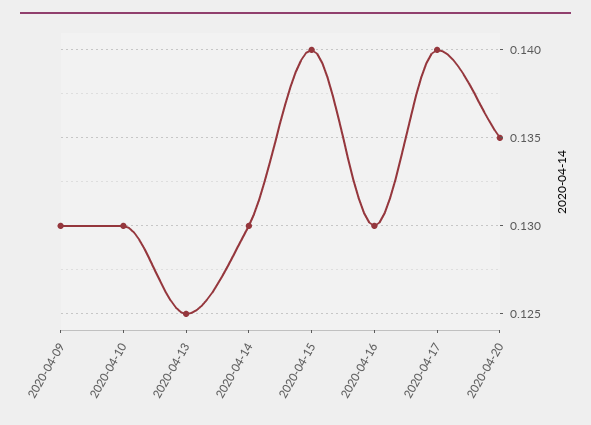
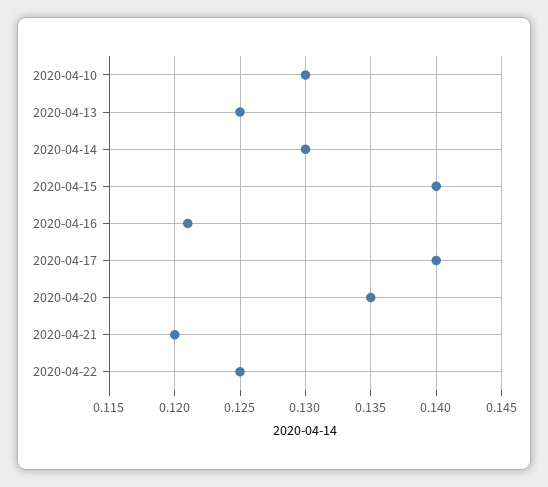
2020-04-09: 0.13 -> none
2020-04-16: 0.13 -> 0.121
2020-04-21: none -> 0.12
2020-04-22: none -> 0.125

